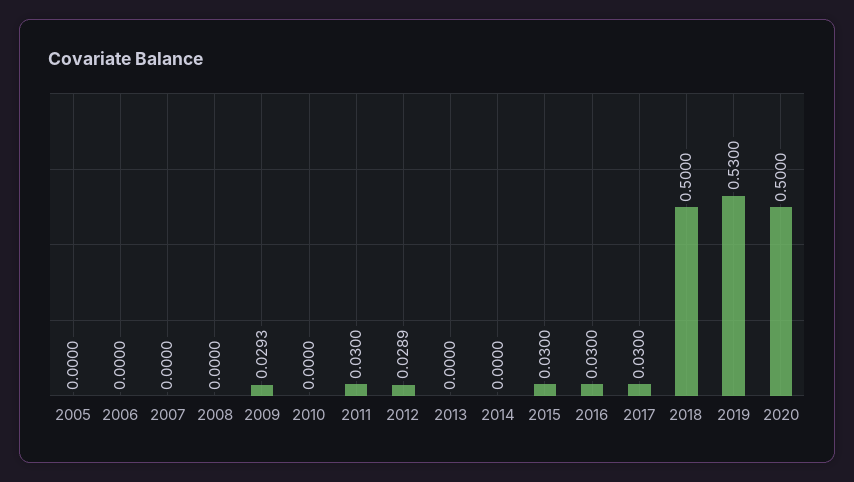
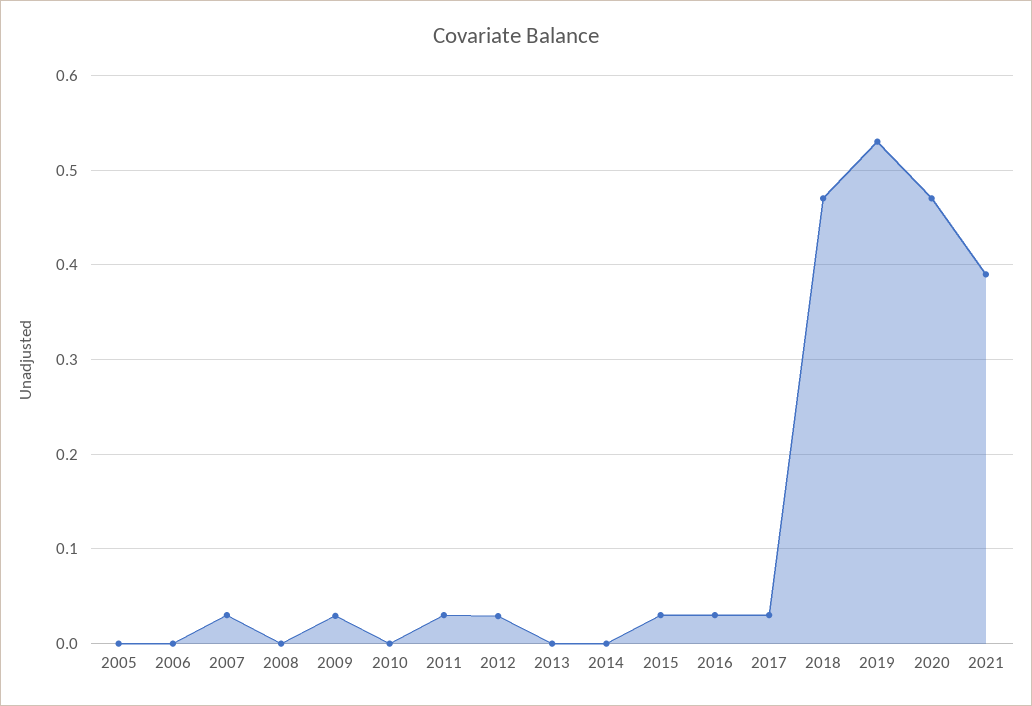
2007: 0 -> 0.03
2018: 0.5 -> 0.47
2020: 0.5 -> 0.47
2021: none -> 0.39

